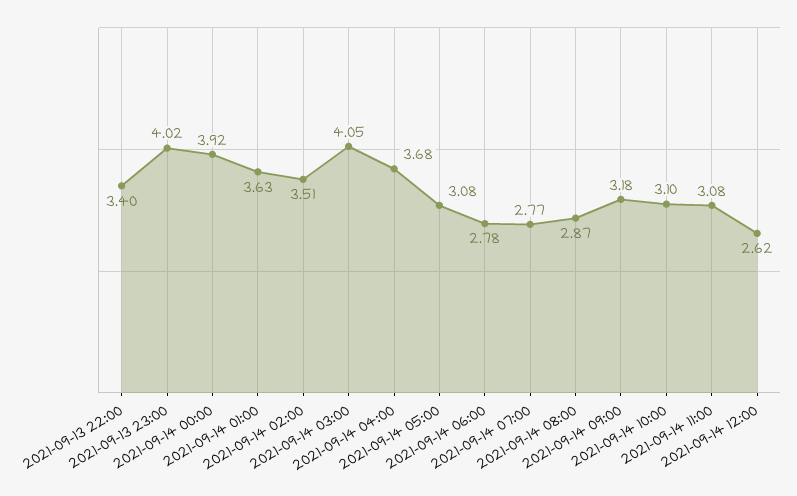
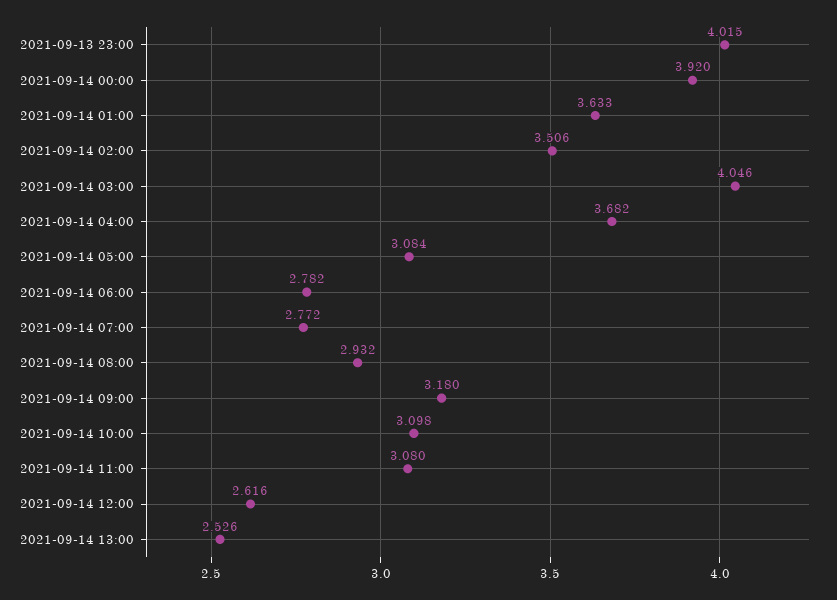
2021-09-13 22:00: 3.4 -> none
2021-09-14 08:00: 2.87 -> 2.932
2021-09-14 13:00: none -> 2.526

